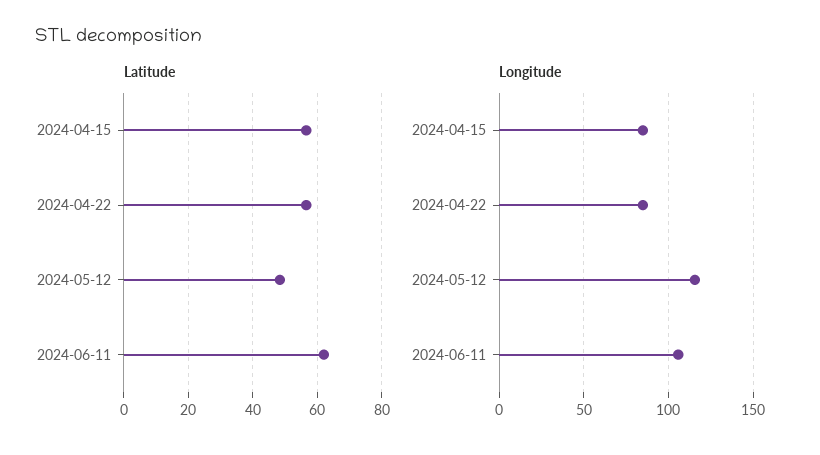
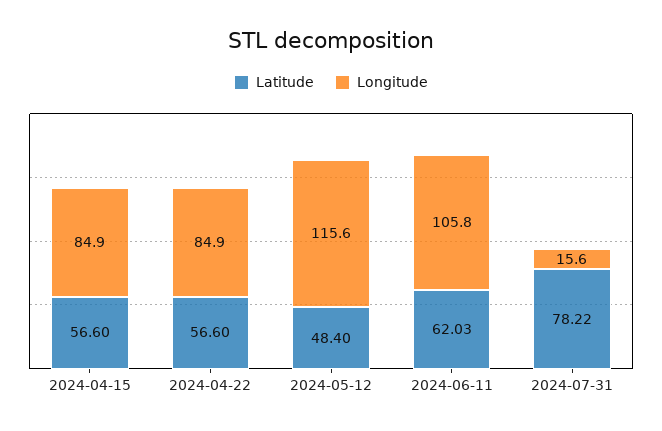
Latitude, 2024-07-31: none -> 78.22
Longitude, 2024-07-31: none -> 15.6

